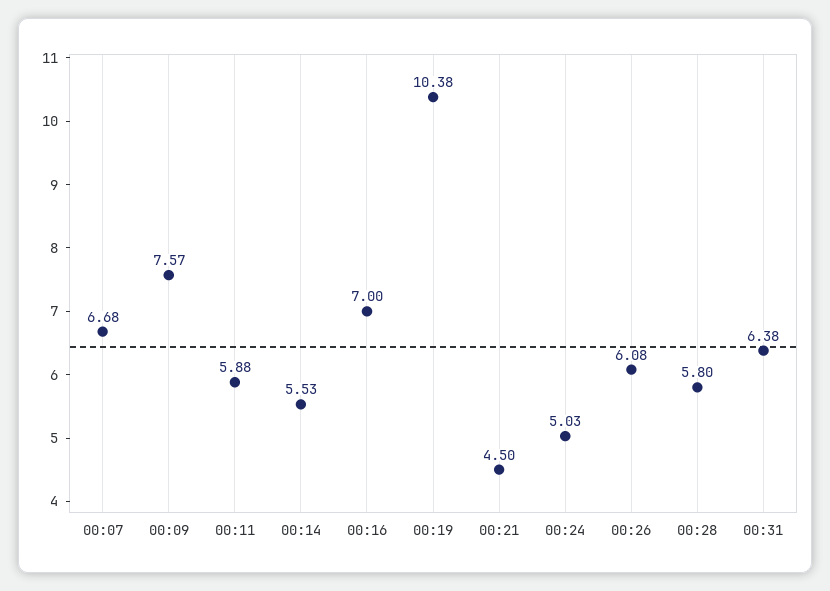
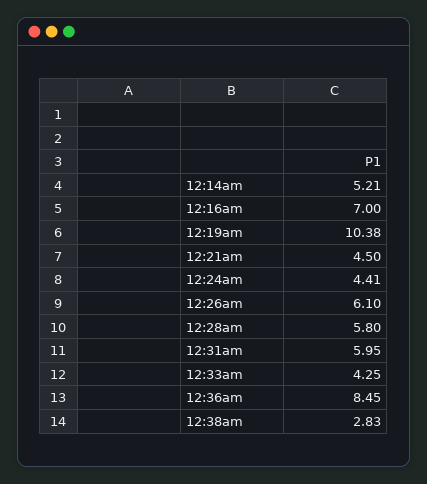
00:07: 6.68 -> none
00:09: 7.57 -> none
00:11: 5.88 -> none
00:14: 5.53 -> 5.21
00:24: 5.03 -> 4.41
00:26: 6.08 -> 6.1
00:31: 6.38 -> 5.95
12:33am: none -> 4.25
12:36am: none -> 8.45
12:38am: none -> 2.83

